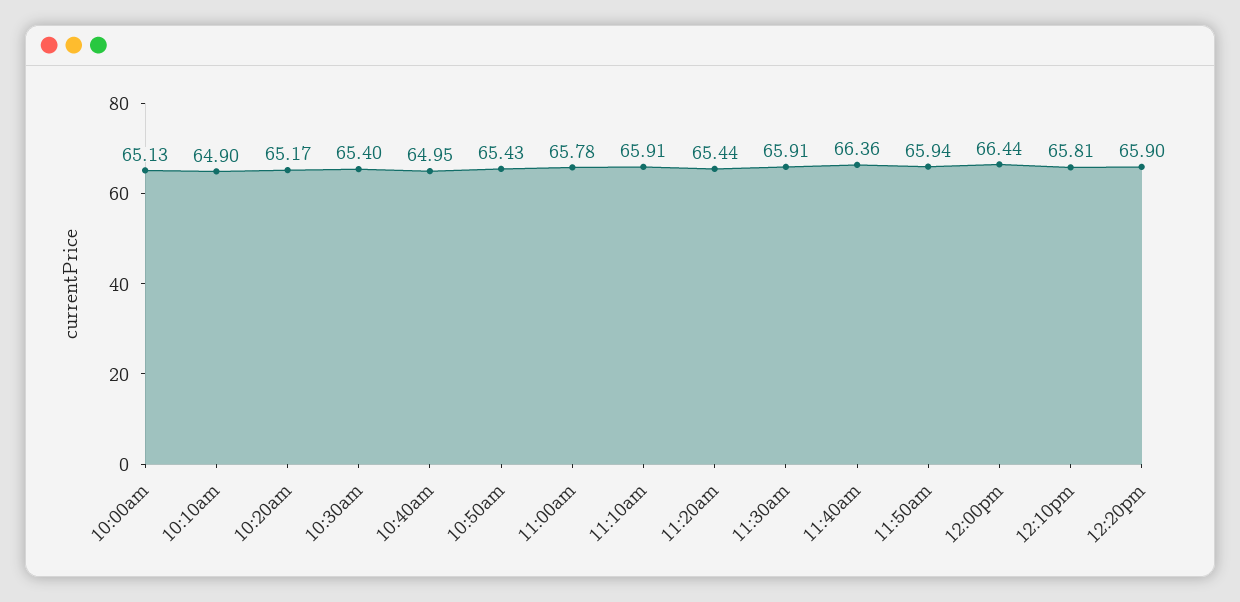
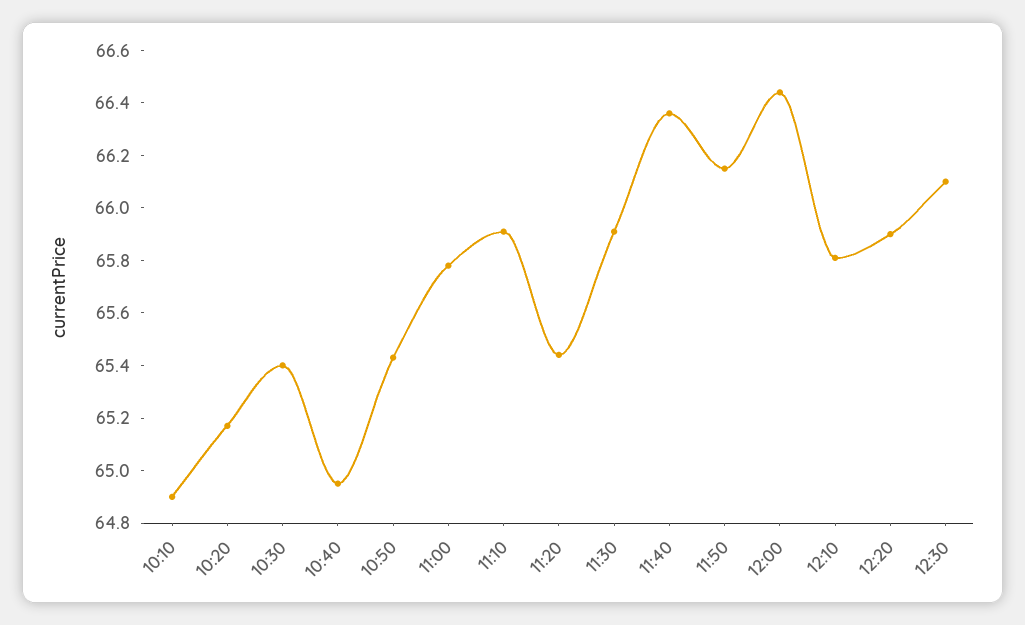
10:00am: 65.13 -> none
11:50am: 65.94 -> 66.15
12:30: none -> 66.1

